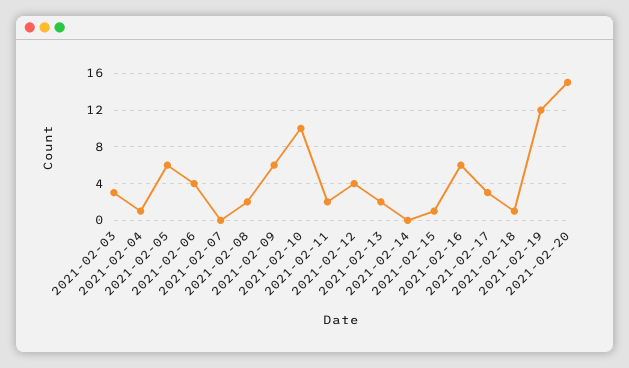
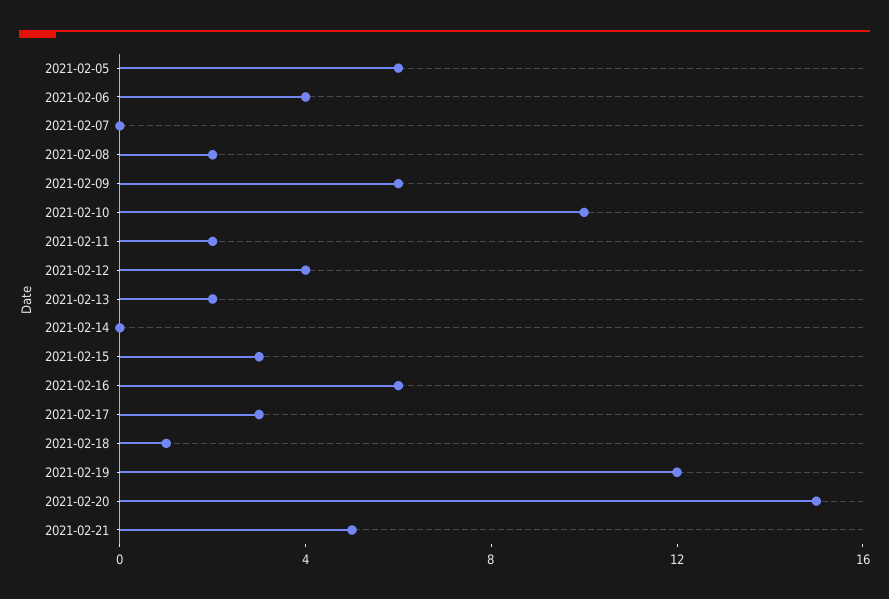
2021-02-03: 3 -> none
2021-02-04: 1 -> none
2021-02-15: 1 -> 3
2021-02-21: none -> 5

